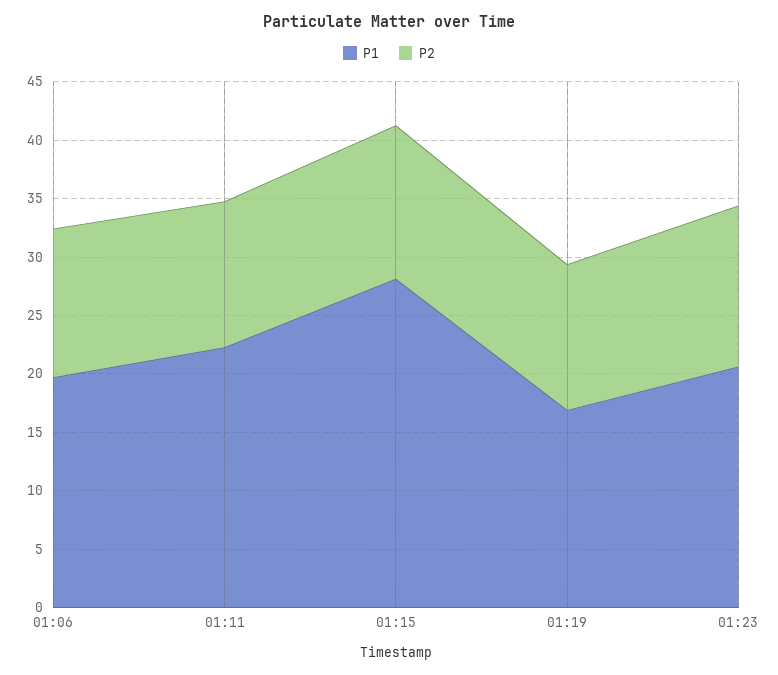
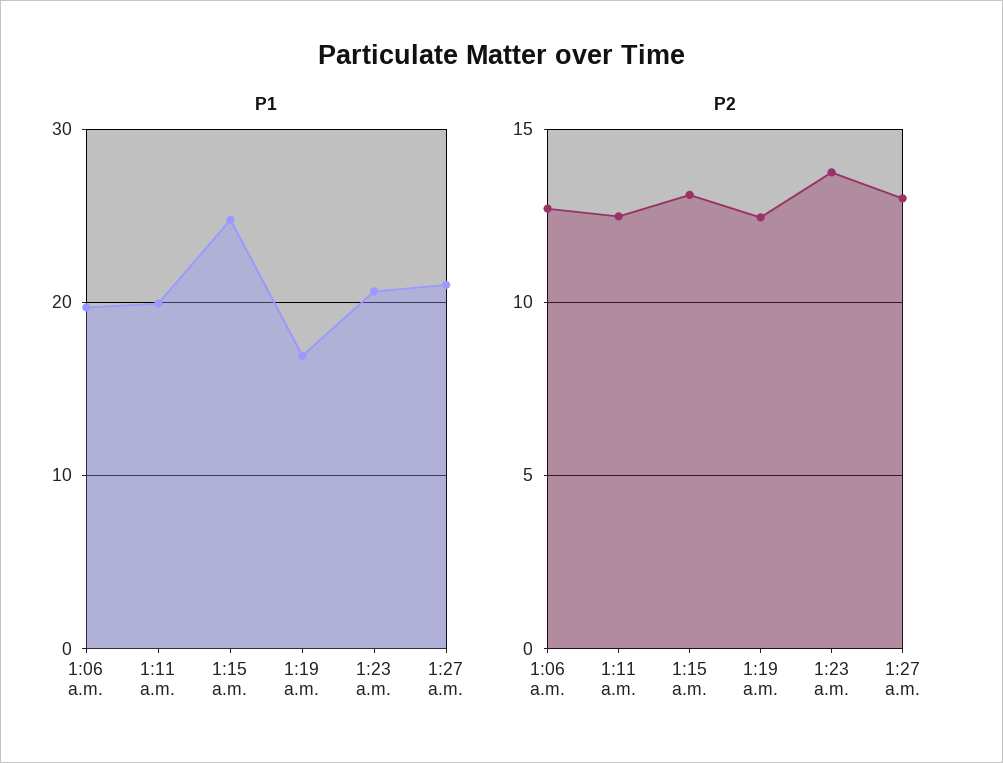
P1, 01:11: 22 -> 20
P1, 01:15: 28 -> 25
P1, 1:27 a.m.: none -> 21
P2, 1:27 a.m.: none -> 13

